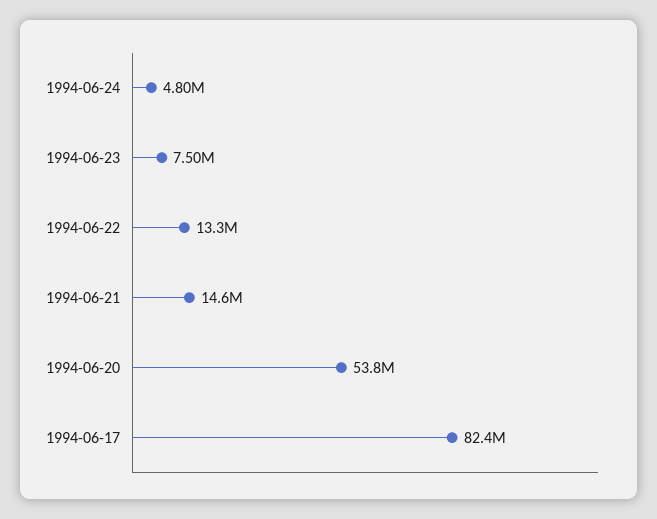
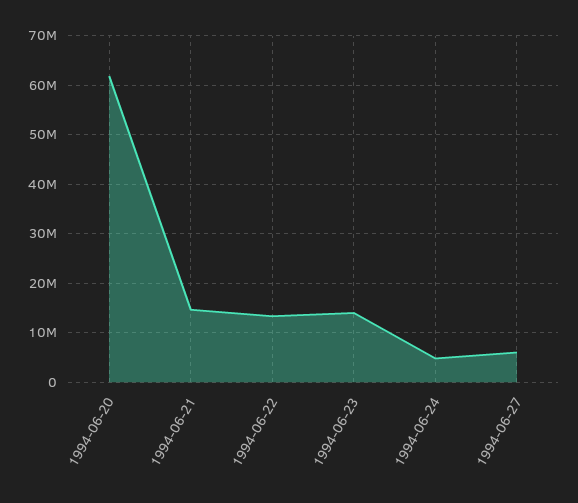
1994-06-23: 7500000 -> 14000000
1994-06-20: 53800000 -> 62000000
1994-06-17: 82400000 -> none
1994-06-27: none -> 6000000

